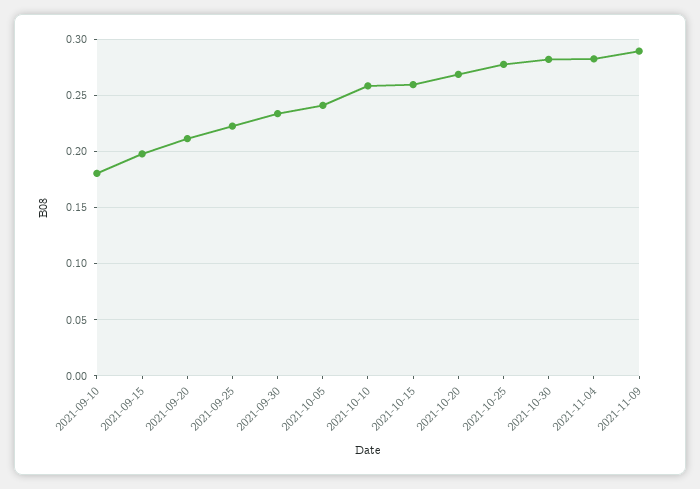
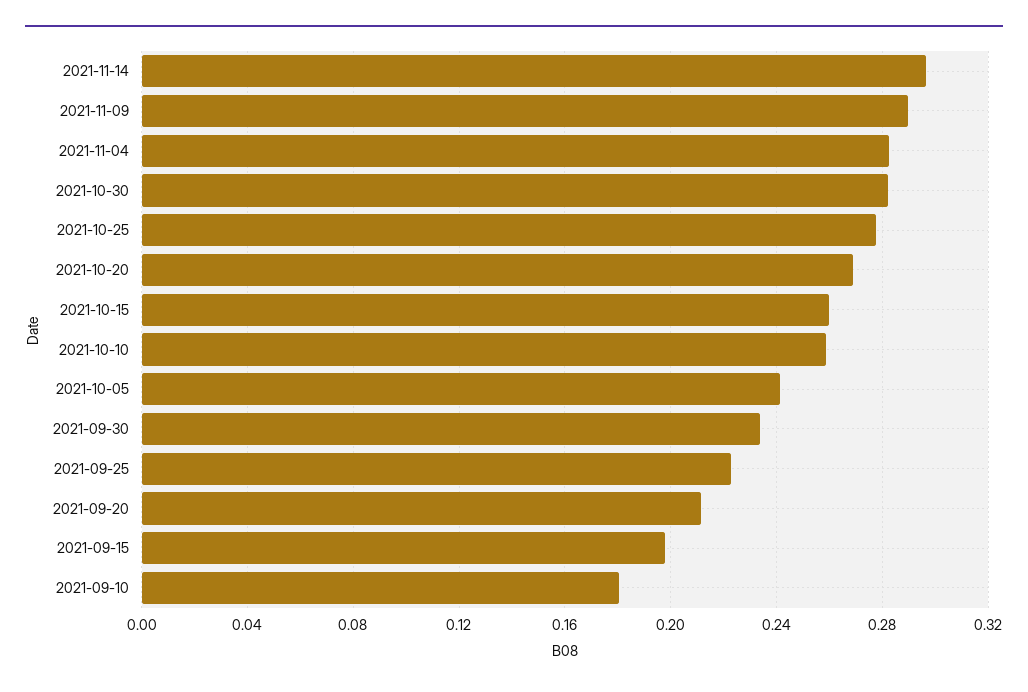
2021-11-14: none -> 0.295

